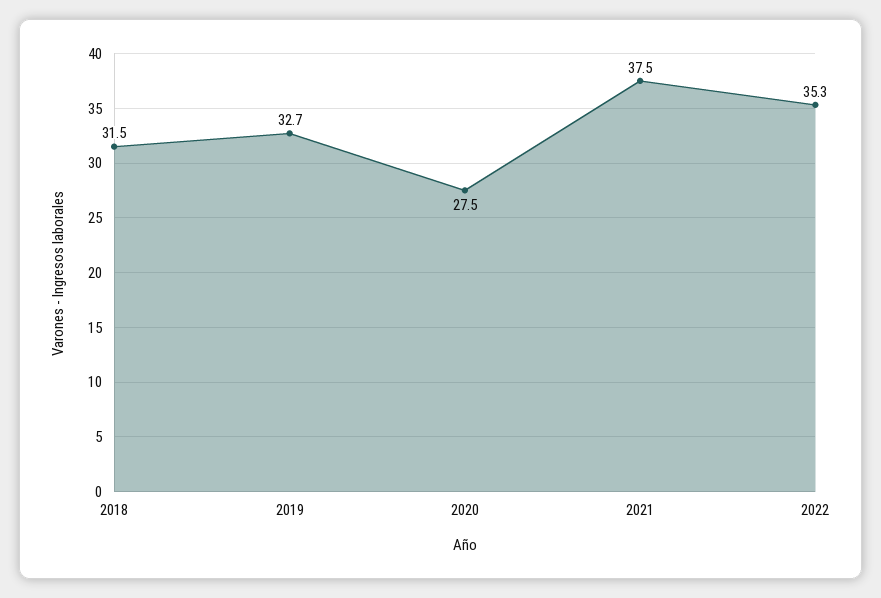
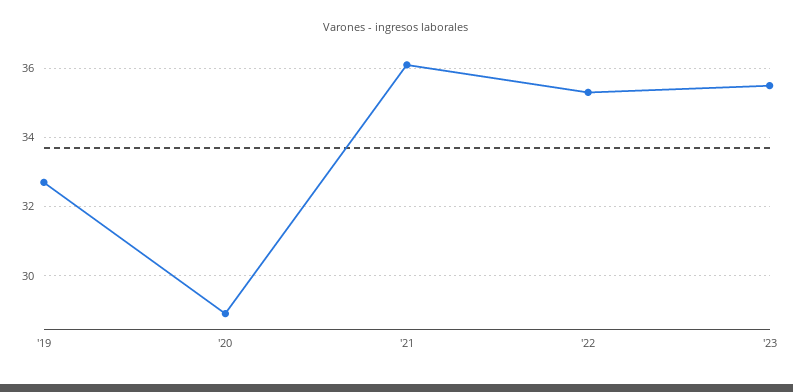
2018: 31.5 -> none
2020: 27.5 -> 29
2021: 37.5 -> 36
'23: none -> 35.5

